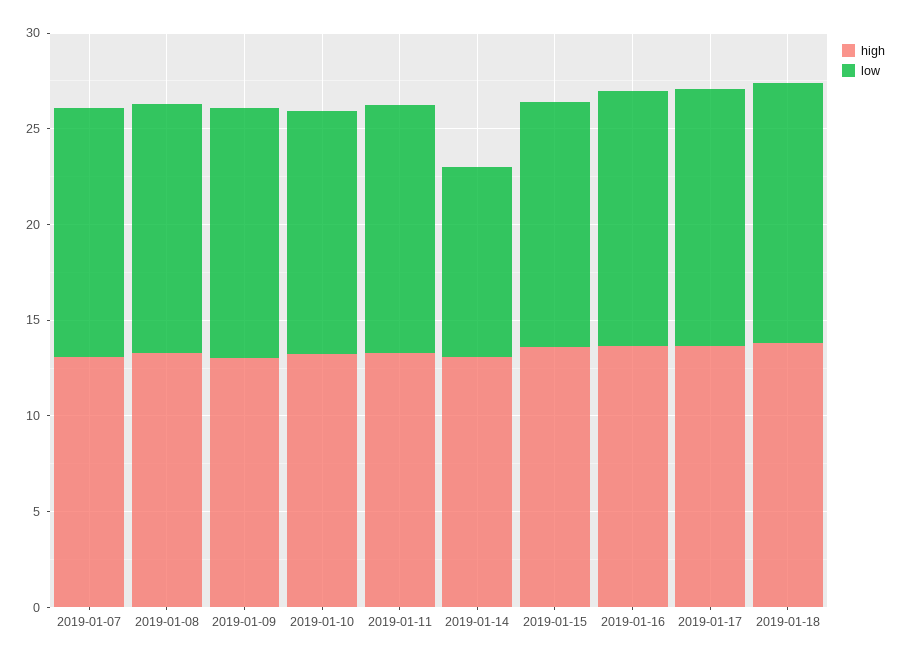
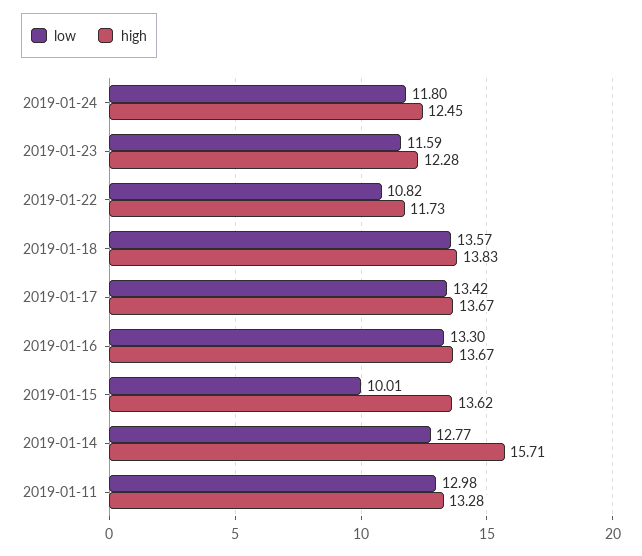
high, 2019-01-07: 13 -> none
low, 2019-01-07: 13 -> none
high, 2019-01-08: 13 -> none
low, 2019-01-08: 13 -> none
high, 2019-01-09: 13 -> none
low, 2019-01-09: 13 -> none
high, 2019-01-10: 13 -> none
low, 2019-01-10: 13 -> none
high, 2019-01-14: 13 -> 15.71
low, 2019-01-14: 10 -> 12.77
low, 2019-01-15: 13 -> 10.01
low, 2019-01-24: none -> 11.8
high, 2019-01-24: none -> 12.45
low, 2019-01-23: none -> 11.59
high, 2019-01-23: none -> 12.28
low, 2019-01-22: none -> 10.82
high, 2019-01-22: none -> 11.73

